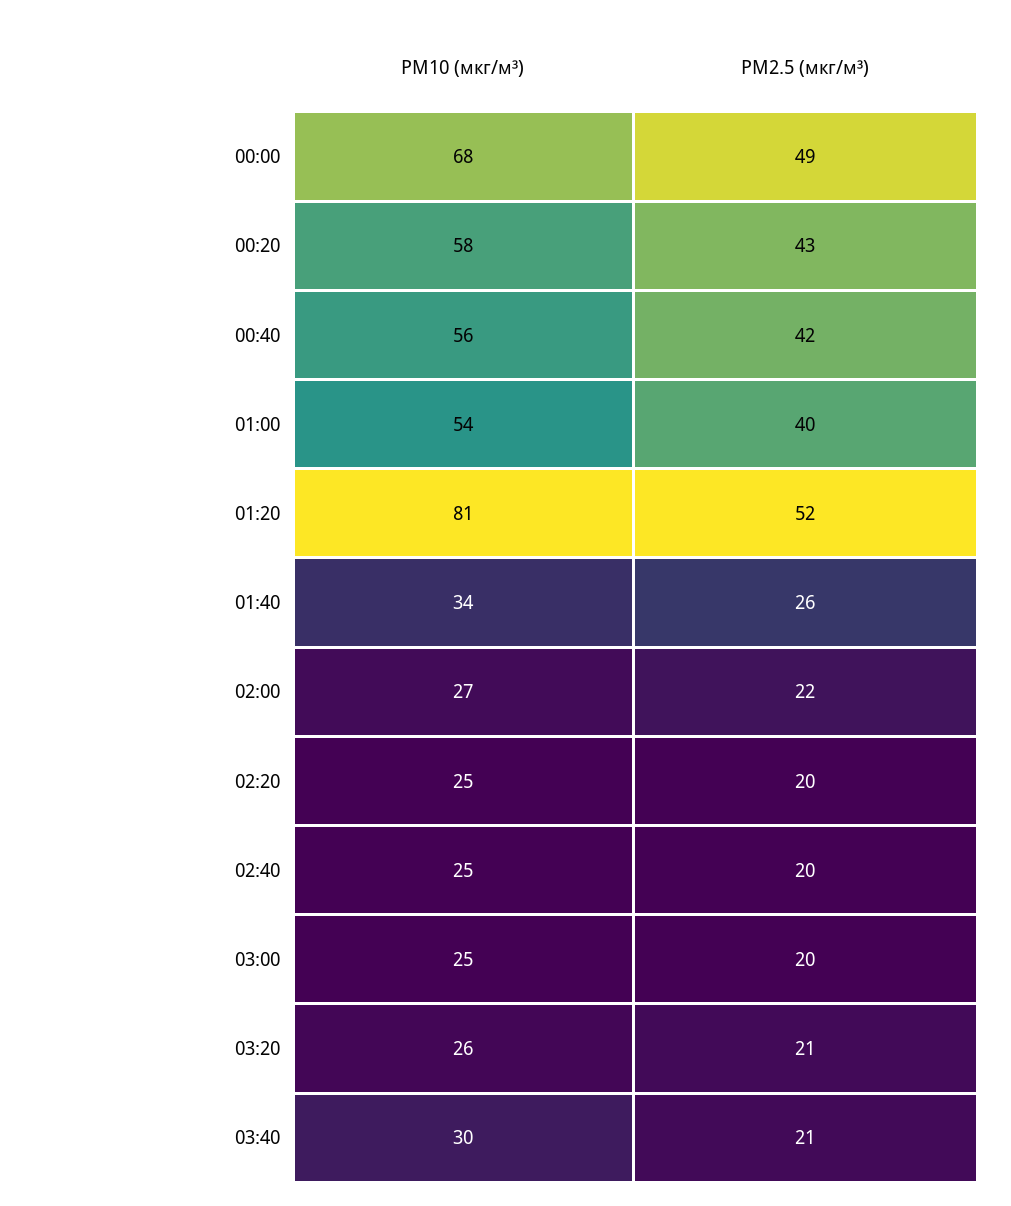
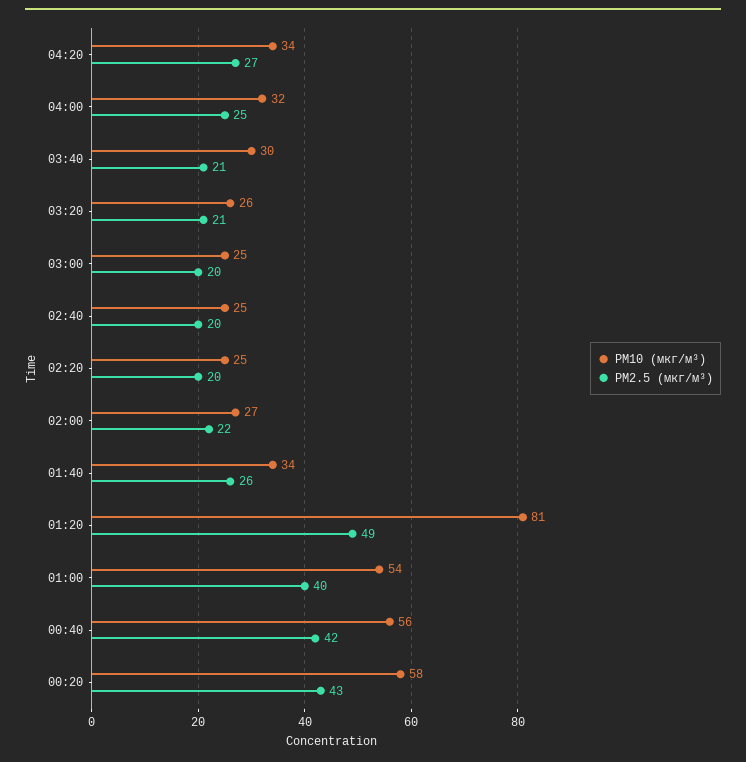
PM10 (мкг/м³), 00:00: 68 -> none
PM2.5 (мкг/м³), 00:00: 49 -> none
PM2.5 (мкг/м³), 01:20: 52 -> 49
PM10 (мкг/м³), 04:20: none -> 34
PM2.5 (мкг/м³), 04:20: none -> 27
PM10 (мкг/м³), 04:00: none -> 32
PM2.5 (мкг/м³), 04:00: none -> 25

